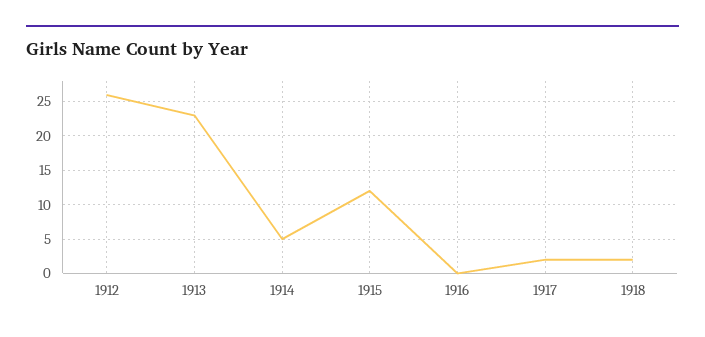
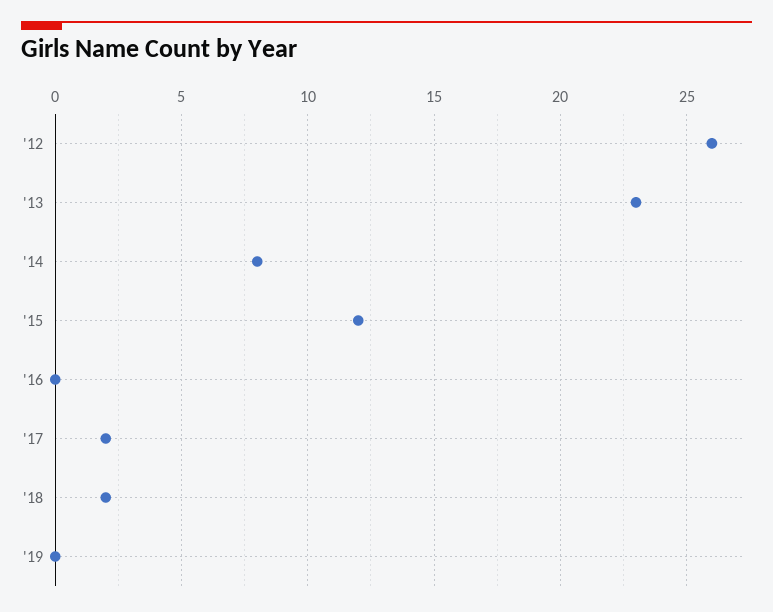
1914: 5 -> 8
'19: none -> 0

